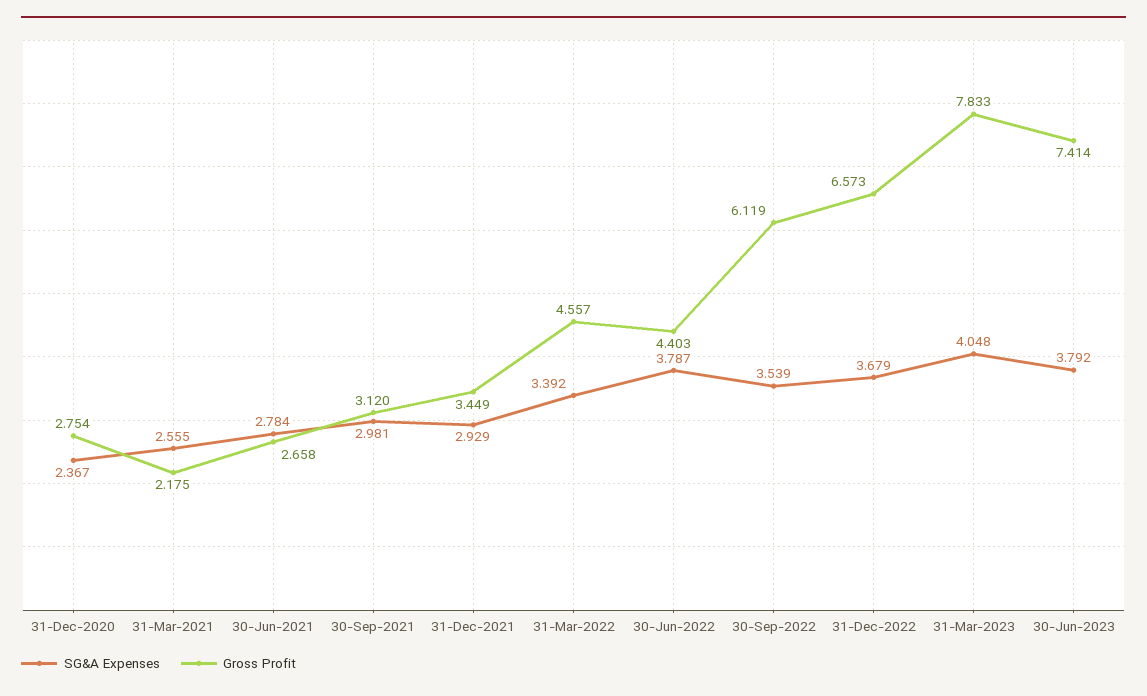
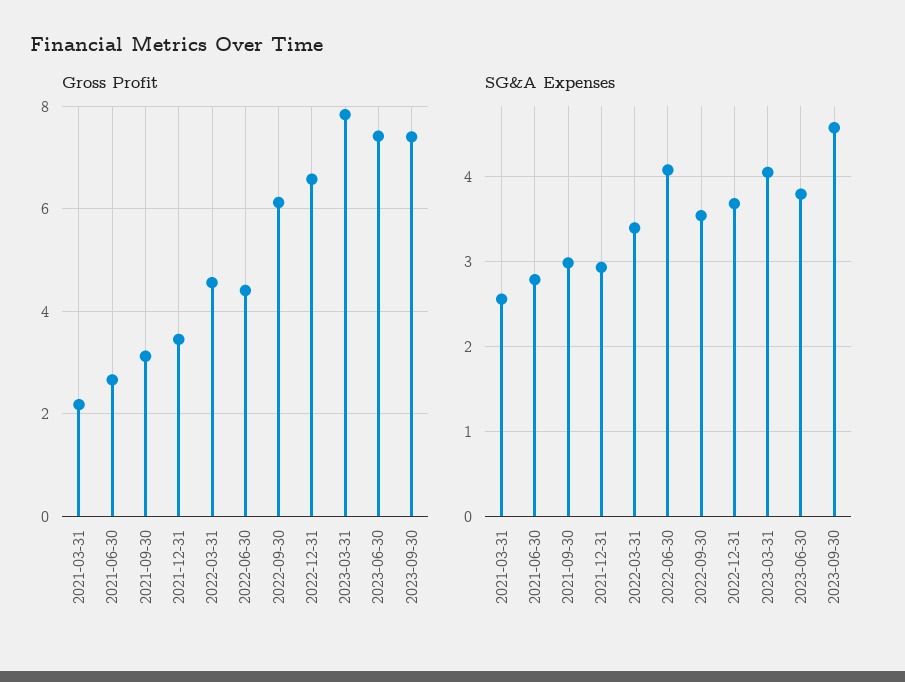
SG&A Expenses, 31-Dec-2020: 2.367 -> none
Gross Profit, 31-Dec-2020: 2.754 -> none
SG&A Expenses, 30-Jun-2022: 3.787 -> 4.1
Gross Profit, 2023-09-30: none -> 7.4
SG&A Expenses, 2023-09-30: none -> 4.6

